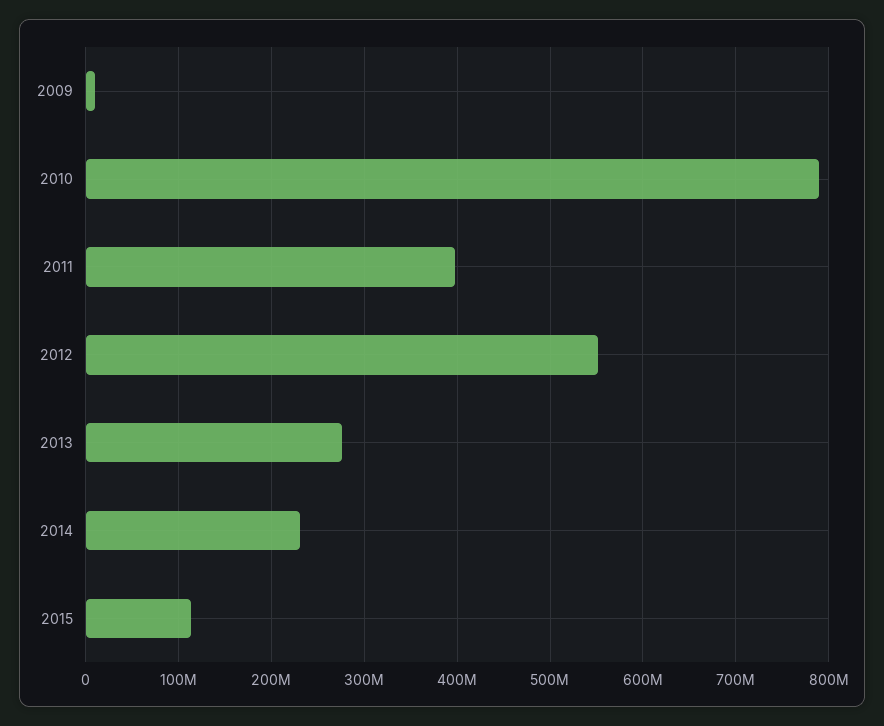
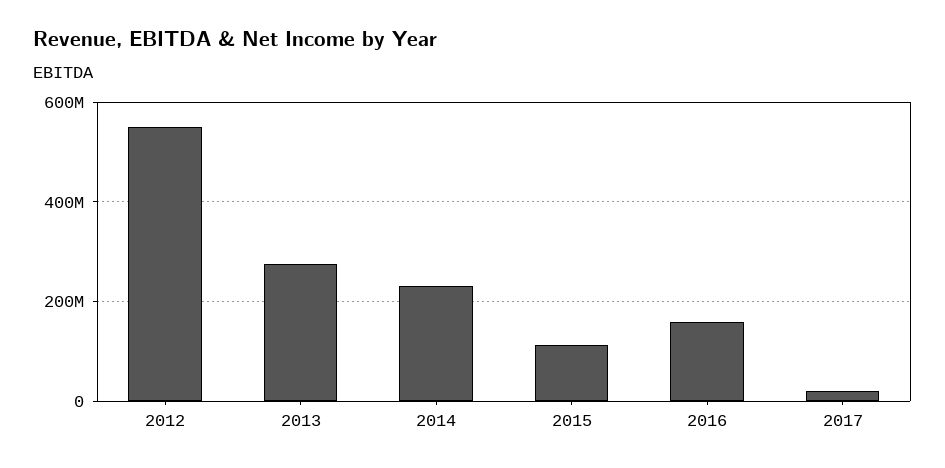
2009: 10000000 -> none
2010: 790000000 -> none
2011: 400000000 -> none
2016: none -> 160000000
2017: none -> 20000000

